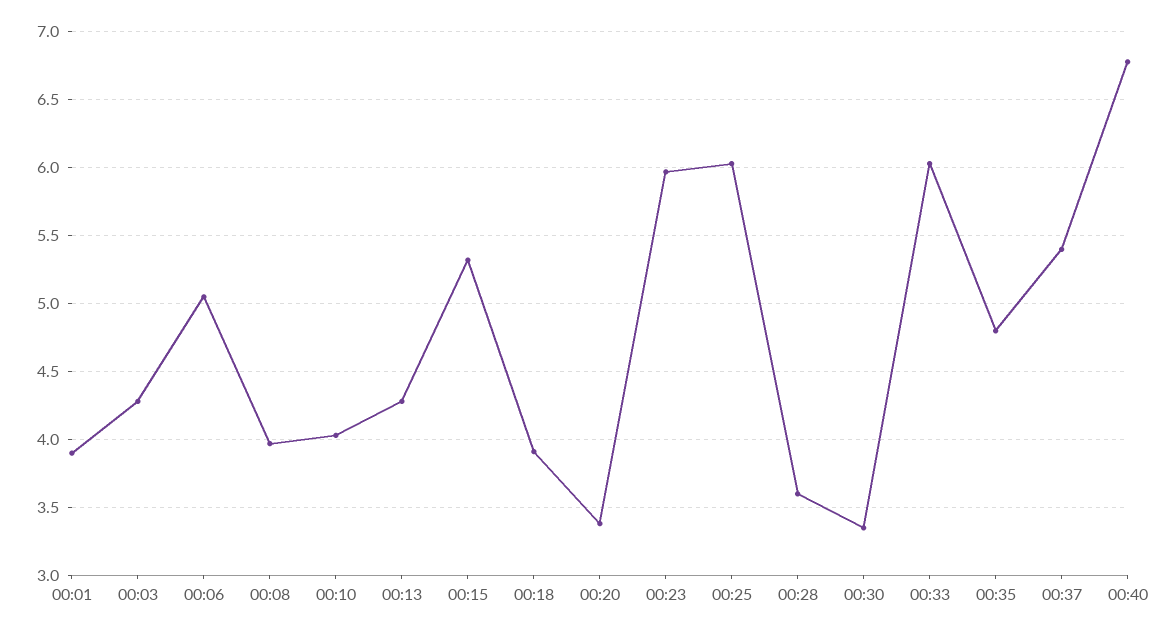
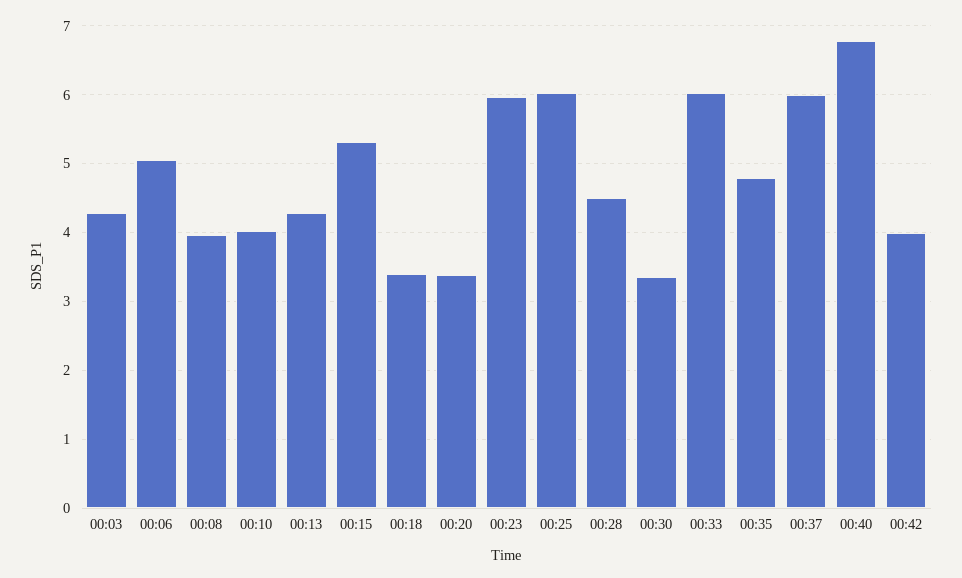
00:01: 3.9 -> none
00:18: 3.9 -> 3.4
00:28: 3.6 -> 4.5
00:37: 5.4 -> 6
00:42: none -> 4

